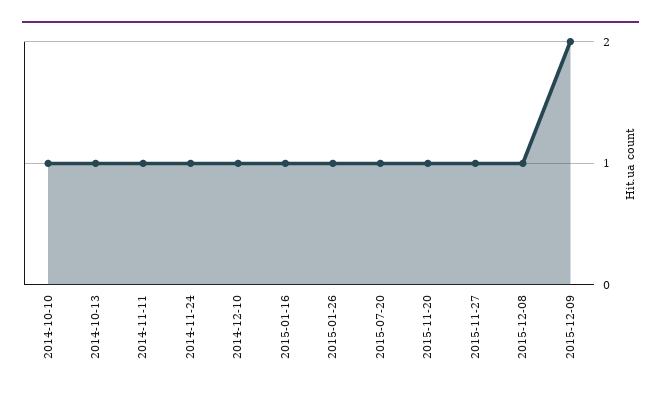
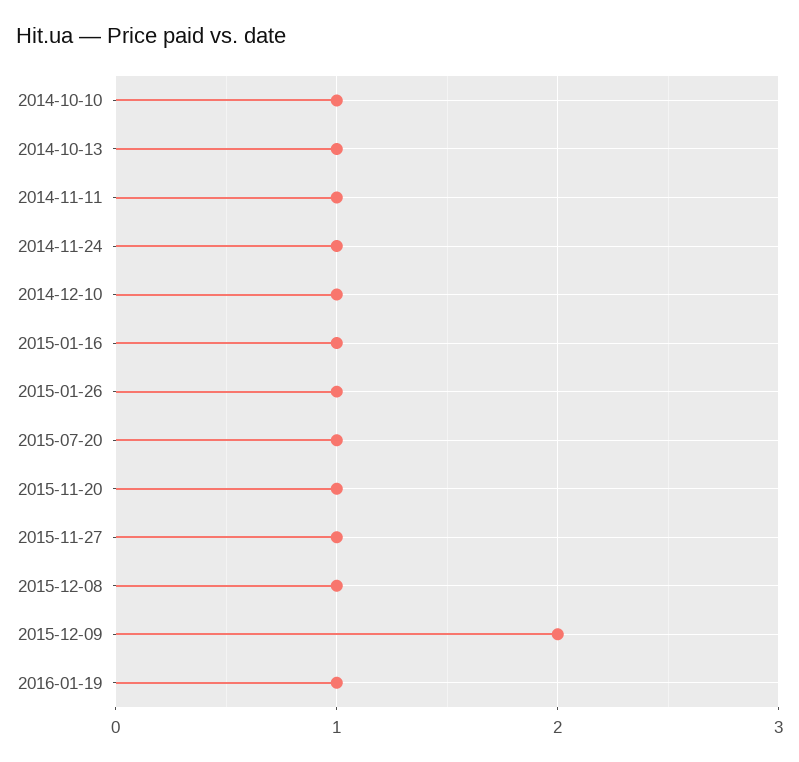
2016-01-19: none -> 1

